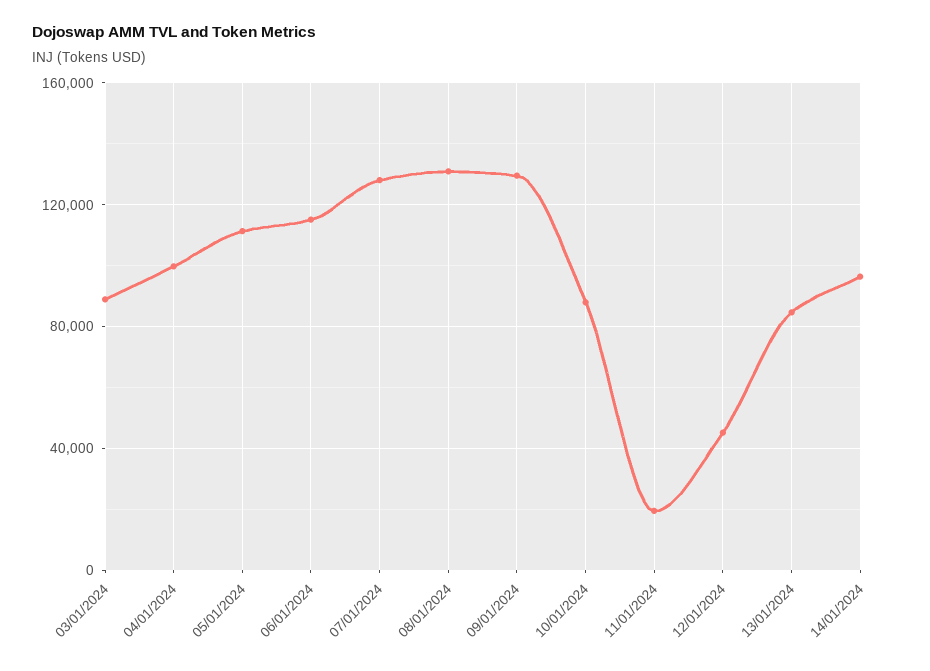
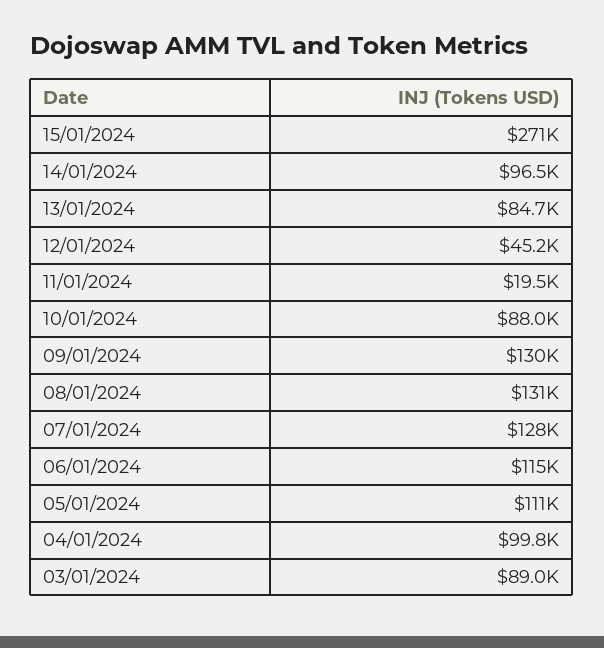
15/01/2024: none -> 271000

